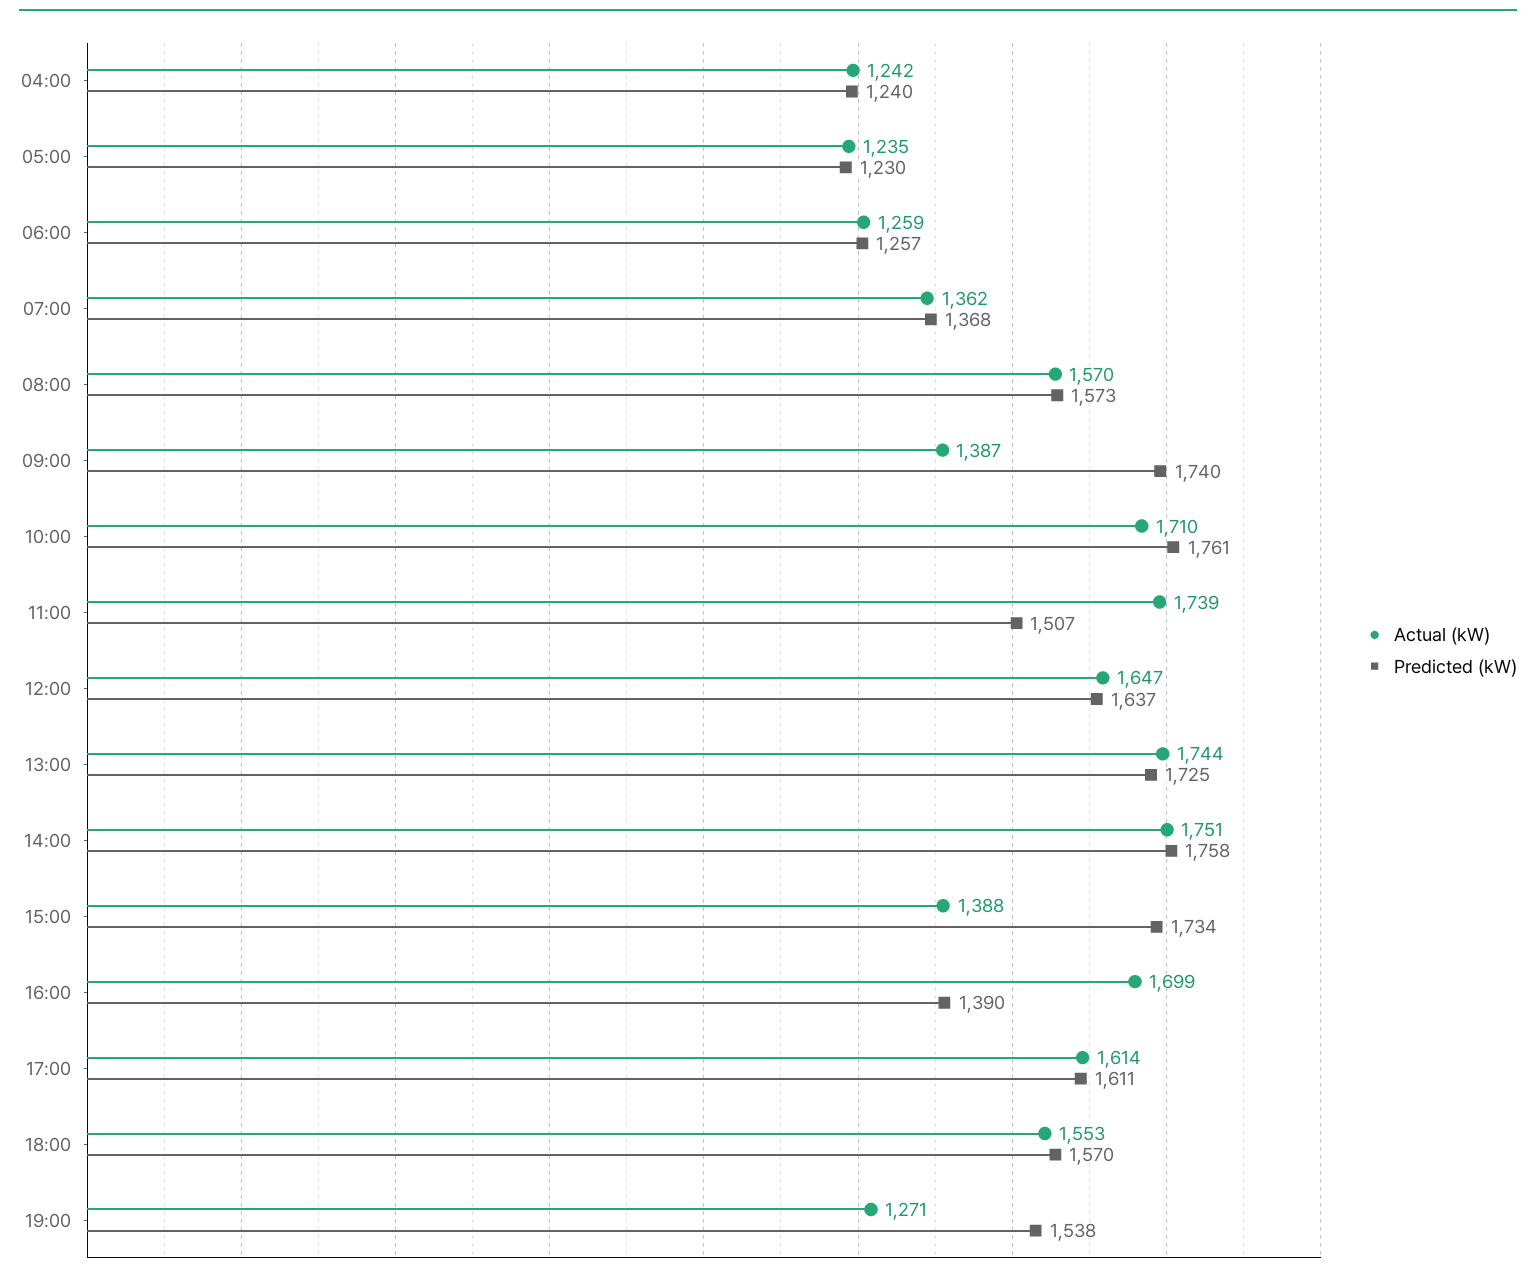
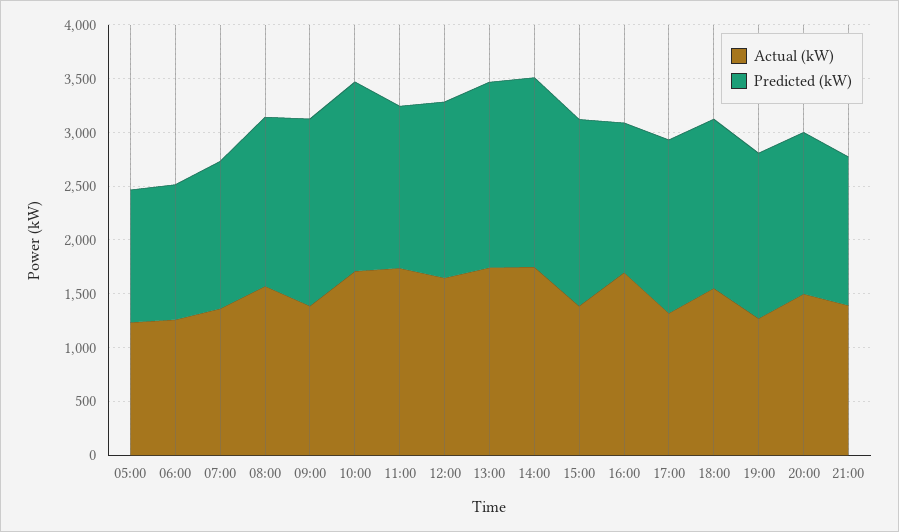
Actual (kW), 04:00: 1242 -> none
Predicted (kW), 04:00: 1240 -> none
Actual (kW), 17:00: 1614 -> 1300
Actual (kW), 20:00: none -> 1500
Predicted (kW), 20:00: none -> 1500
Actual (kW), 21:00: none -> 1400
Predicted (kW), 21:00: none -> 1400

